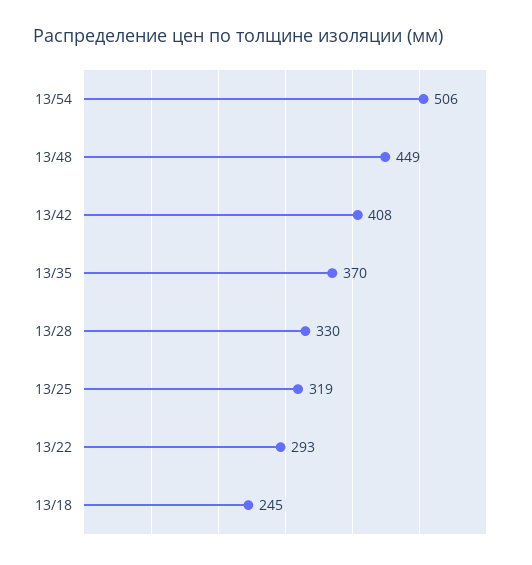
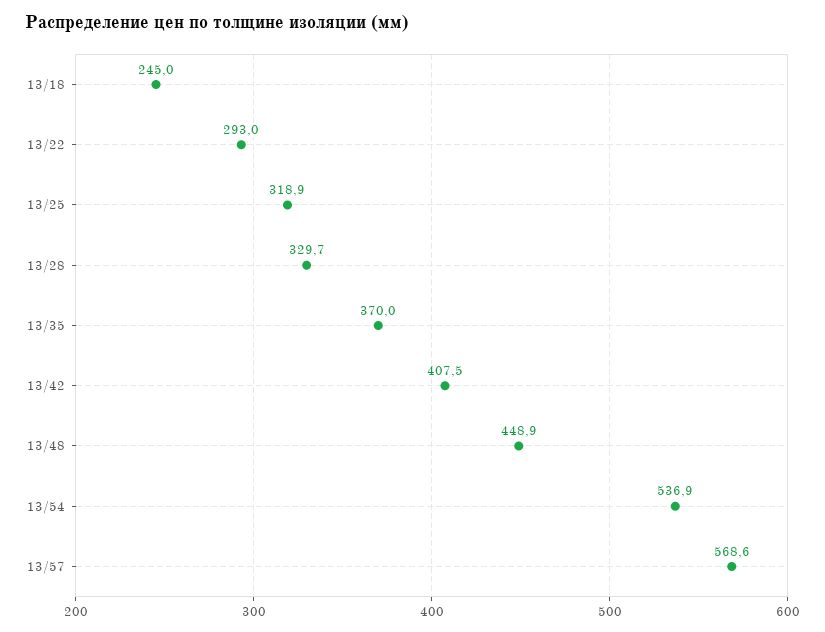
13/54: 506 -> 536.9
13/57: none -> 568.6

